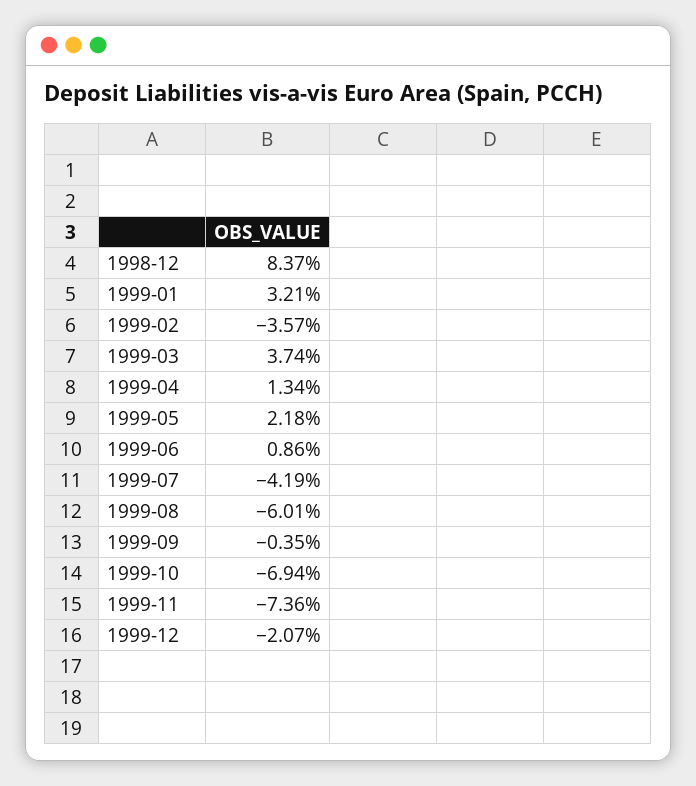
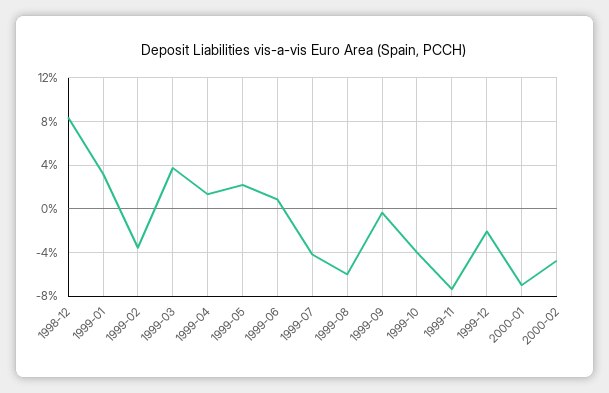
1999-10: -6.94 -> -4
2000-01: none -> -7
2000-02: none -> -5

